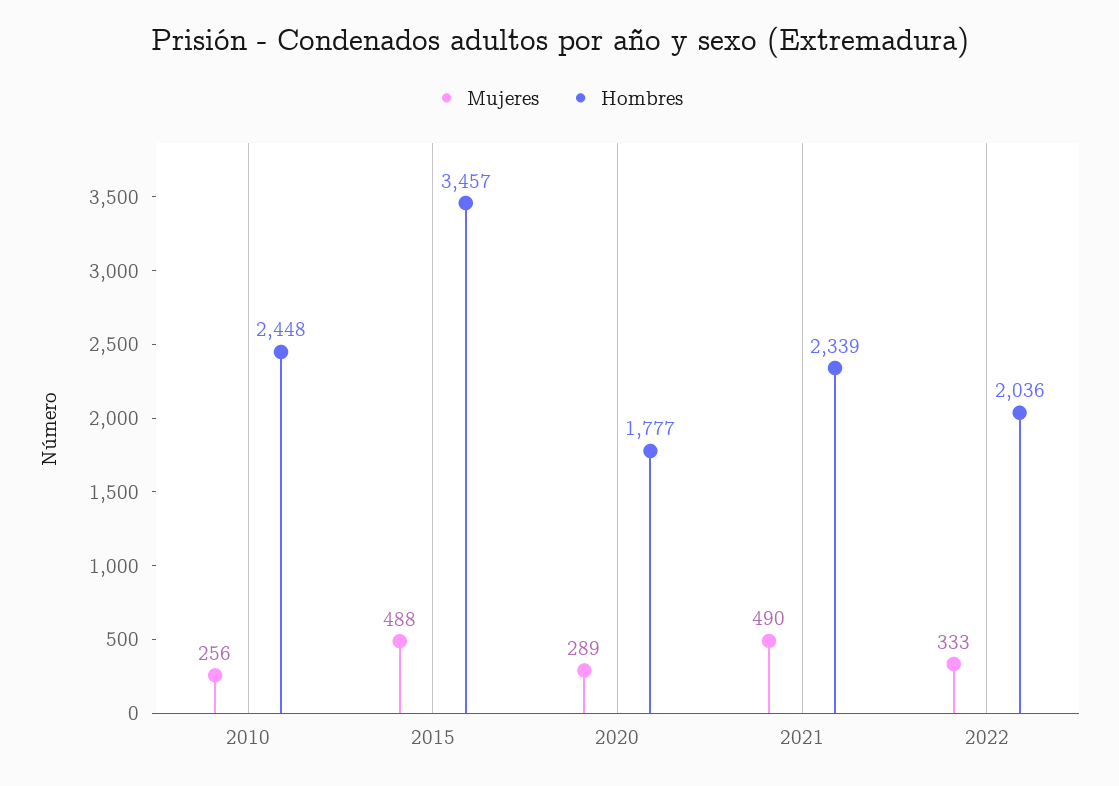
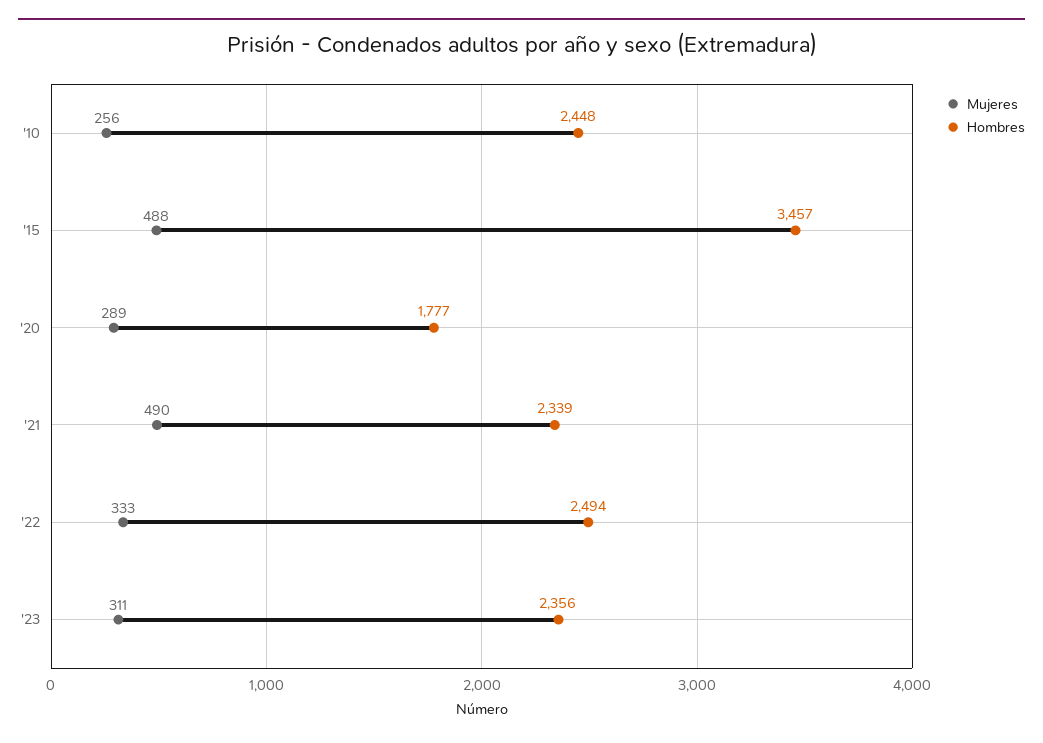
Hombres, 2022: 2036 -> 2494
Mujeres, '23: none -> 311
Hombres, '23: none -> 2356

